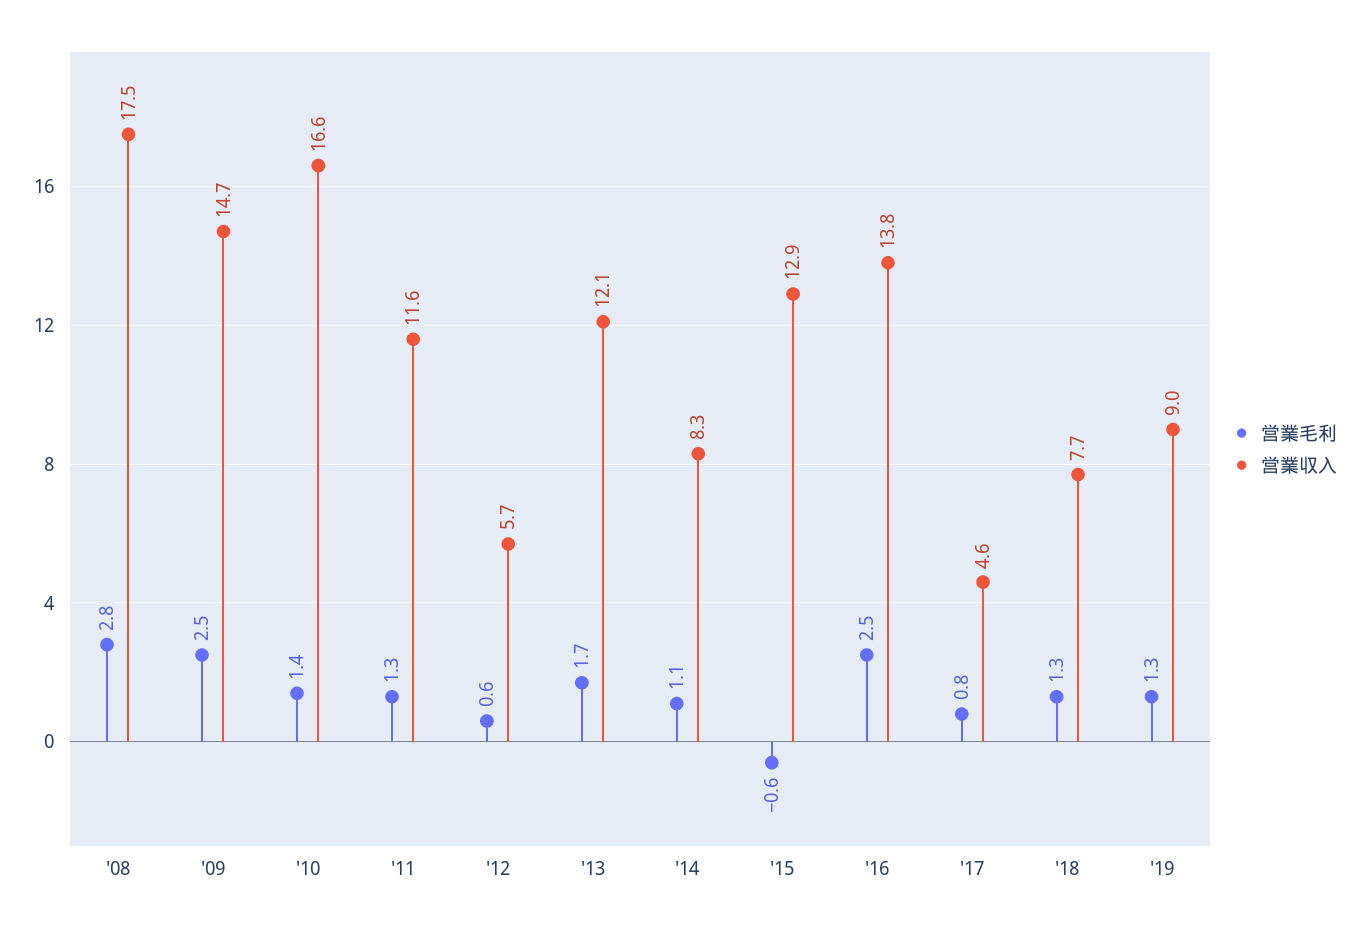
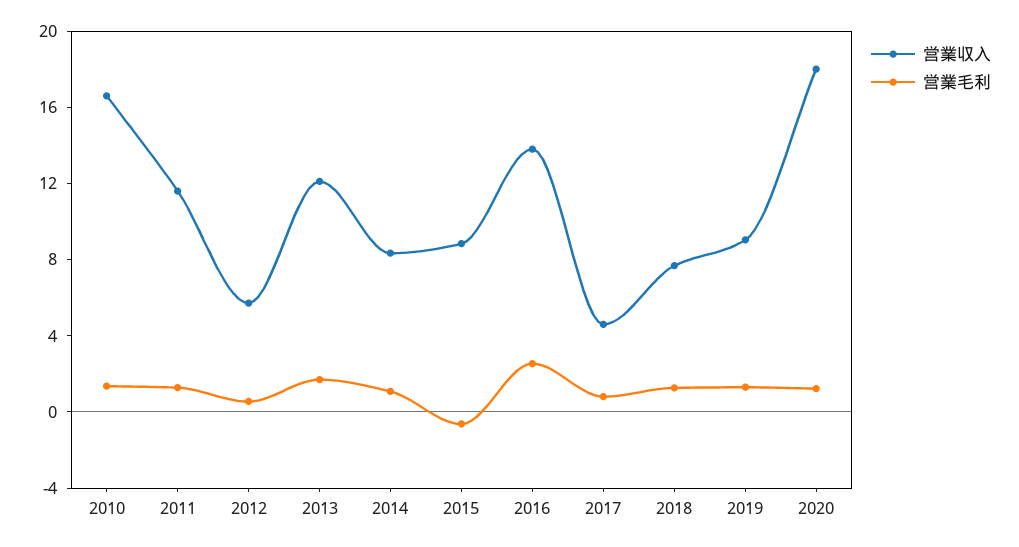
営業毛利, '08: 2.8 -> none
営業収入, '08: 17.5 -> none
営業毛利, '09: 2.5 -> none
営業収入, '09: 14.7 -> none
営業収入, '15: 12.9 -> 9
営業収入, 2020: none -> 18
営業毛利, 2020: none -> 1

